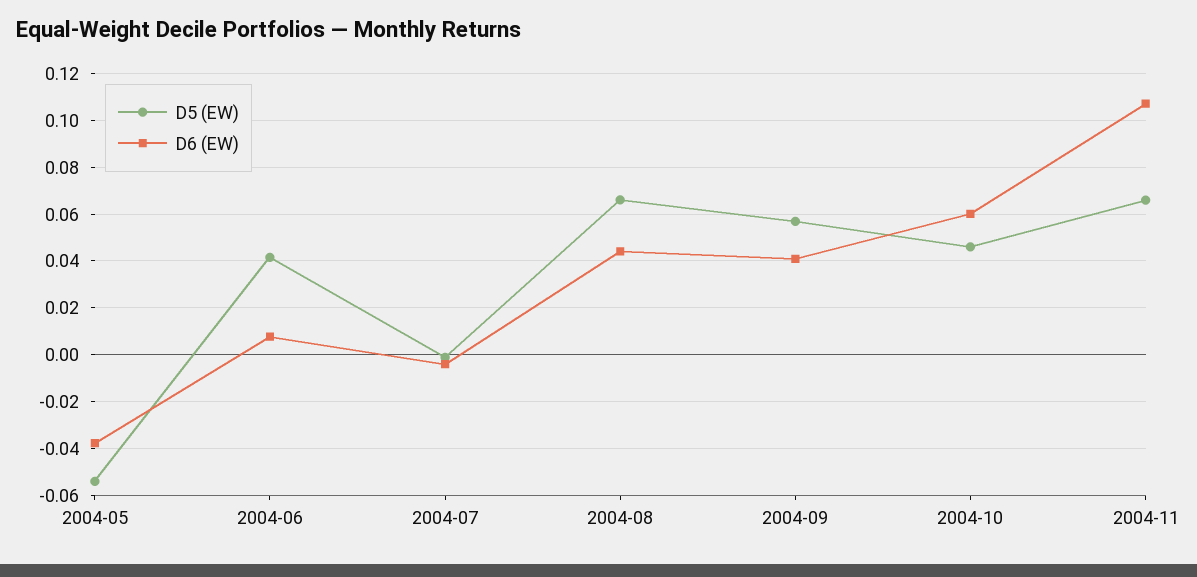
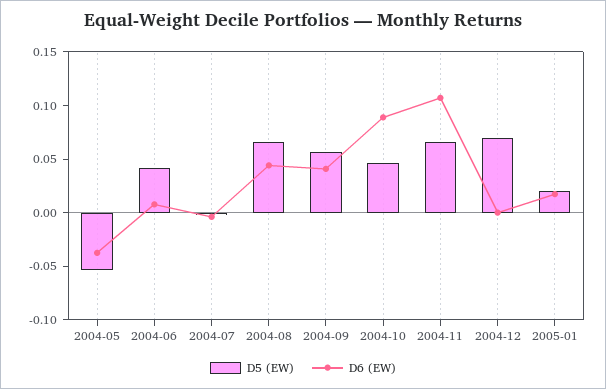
D6 (EW), 2004-10: 0.06 -> 0.09
D5 (EW), 2004-12: none -> 0.07
D6 (EW), 2004-12: none -> 0
D5 (EW), 2005-01: none -> 0.02
D6 (EW), 2005-01: none -> 0.02

